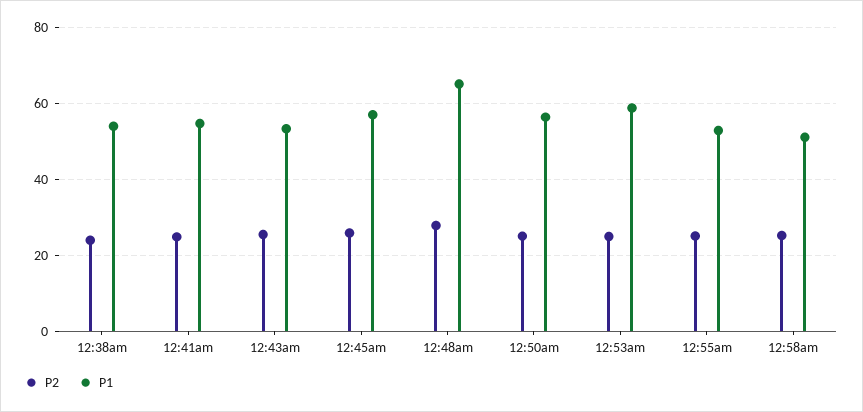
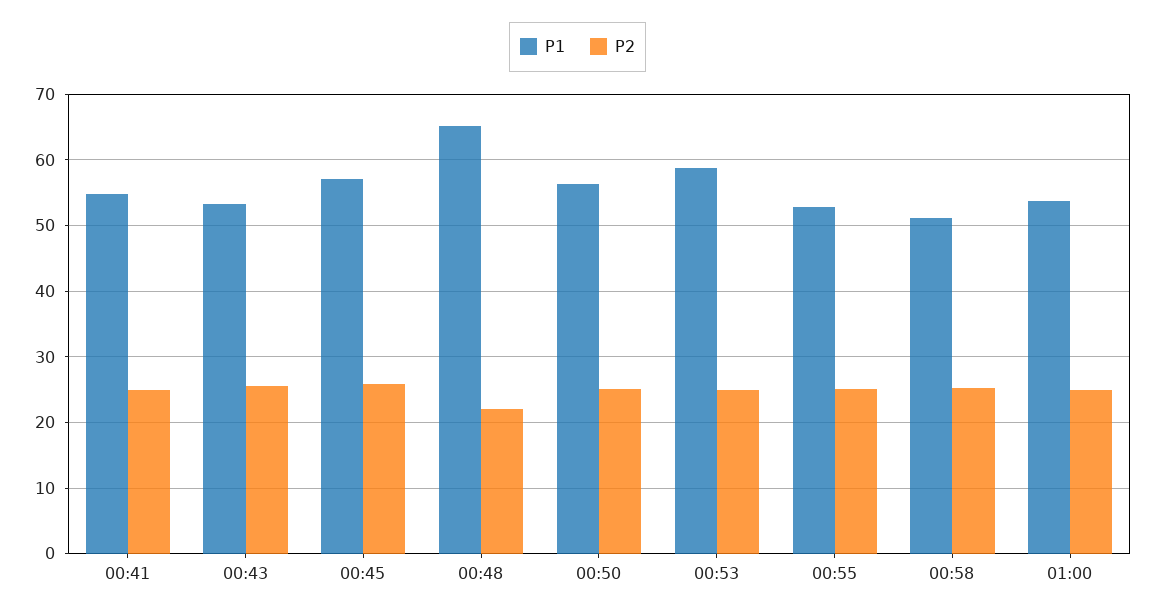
P2, 12:38am: 24 -> none
P1, 12:38am: 54 -> none
P2, 12:48am: 28 -> 22
P1, 01:00: none -> 54
P2, 01:00: none -> 25

